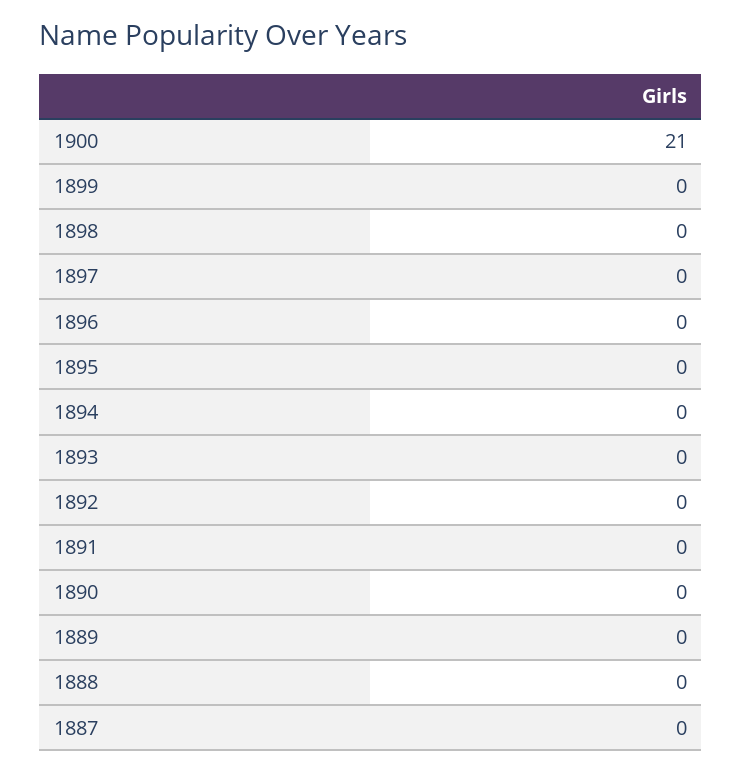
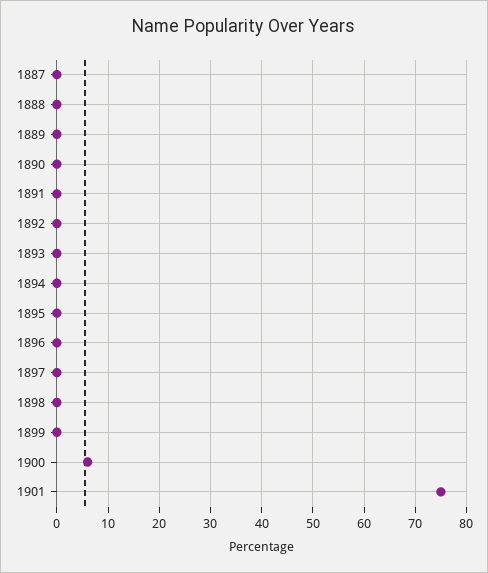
1900: 21 -> 5
1901: none -> 75

